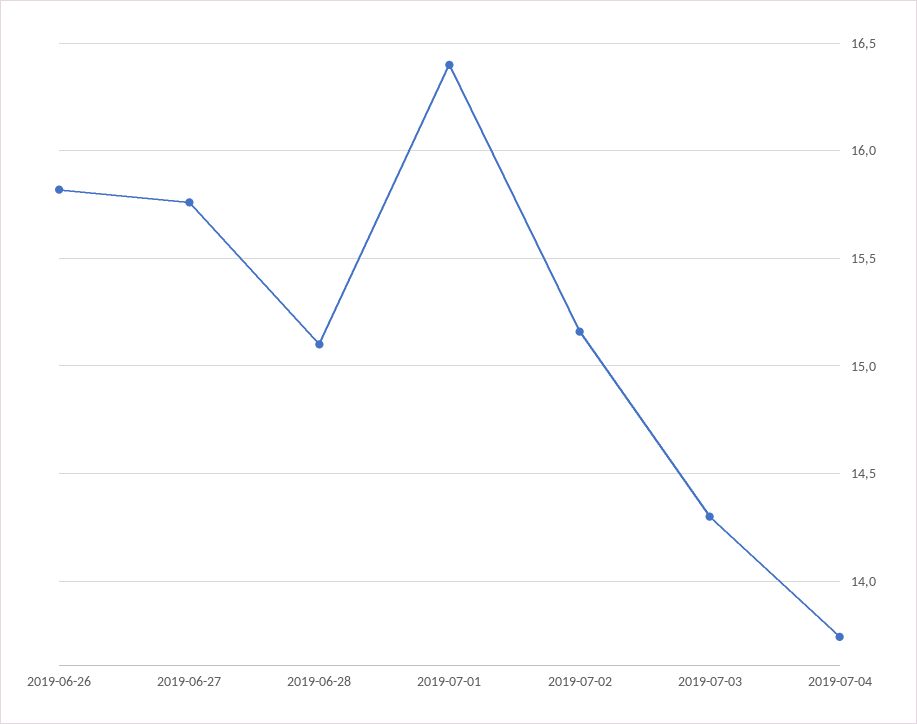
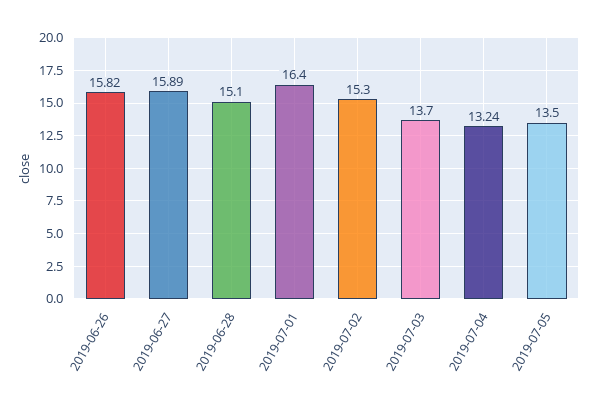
2019-06-27: 15.75 -> 15.89
2019-07-02: 15.15 -> 15.3
2019-07-03: 14.3 -> 13.7
2019-07-04: 13.75 -> 13.24
2019-07-05: none -> 13.5

